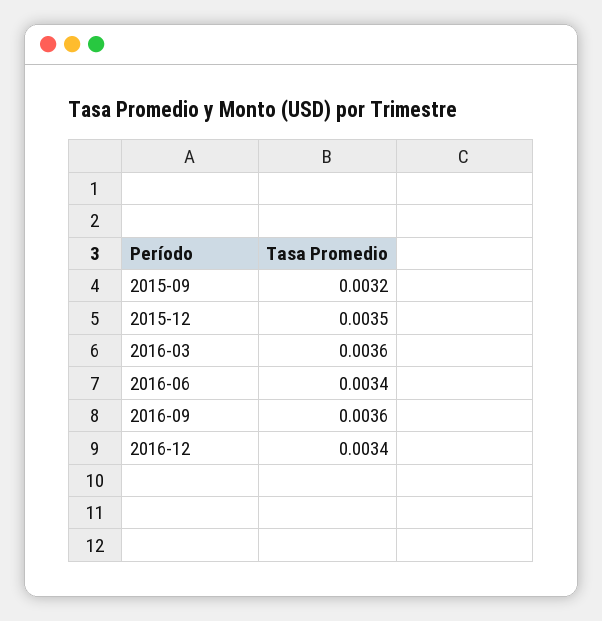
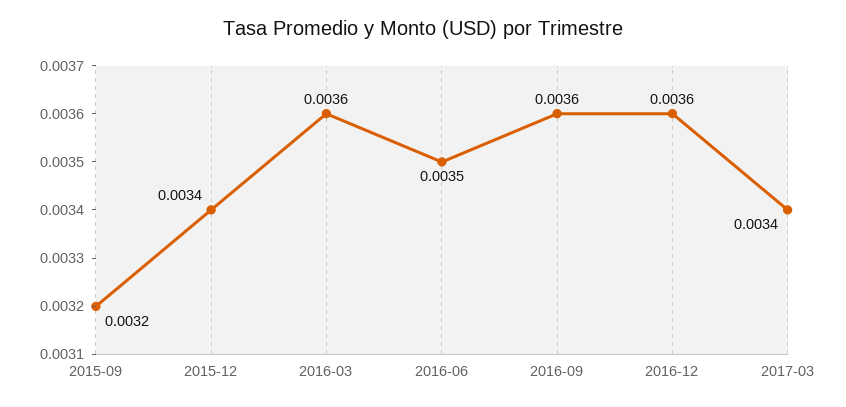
2015-12: 0.0035 -> 0.0034
2016-06: 0.0034 -> 0.0035
2016-12: 0.0034 -> 0.0036
2017-03: none -> 0.0034

